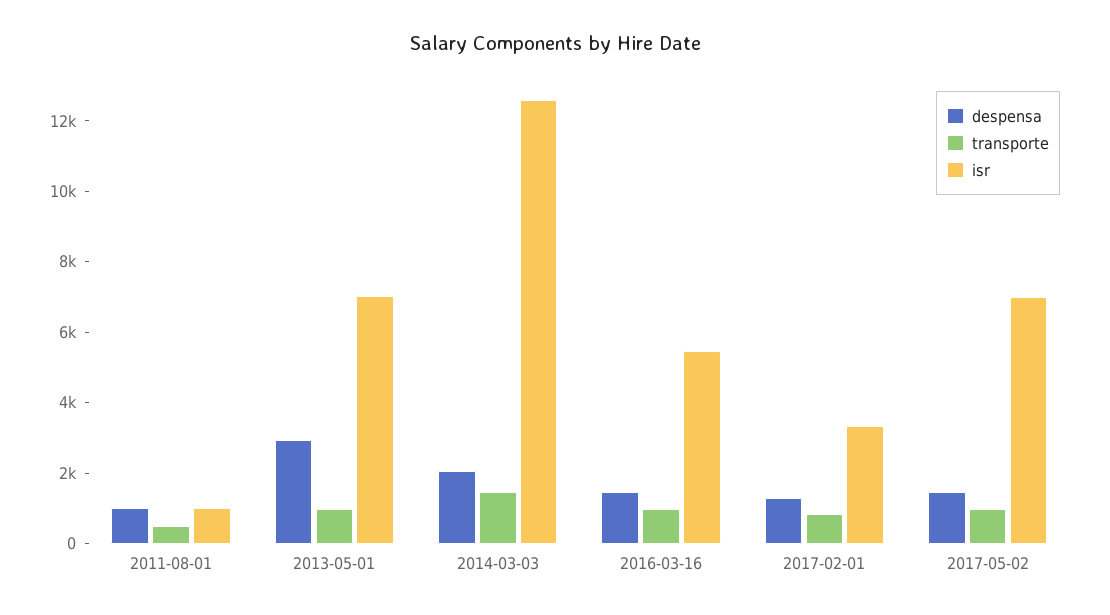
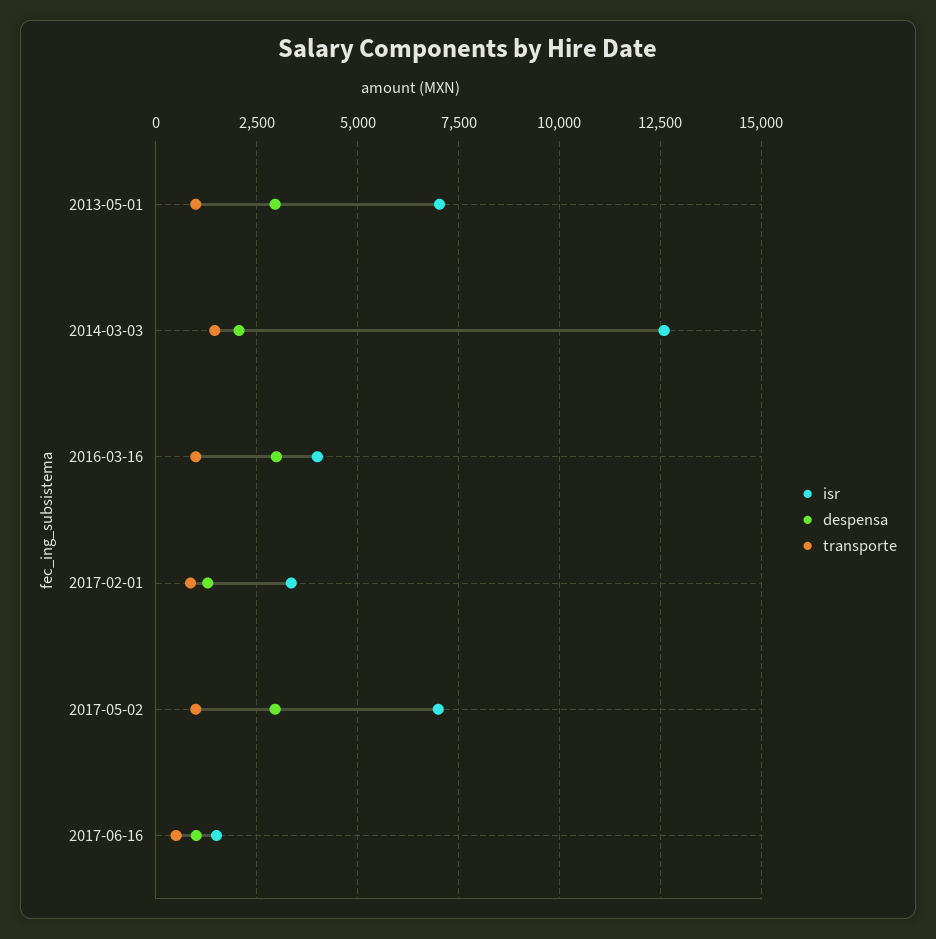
despensa, 2011-08-01: 1000 -> none
transporte, 2011-08-01: 500 -> none
isr, 2011-08-01: 1000 -> none
despensa, 2016-03-16: 1500 -> 3000
isr, 2016-03-16: 5500 -> 4000
despensa, 2017-05-02: 1500 -> 3000
isr, 2017-06-16: none -> 1500
despensa, 2017-06-16: none -> 1000
transporte, 2017-06-16: none -> 500

